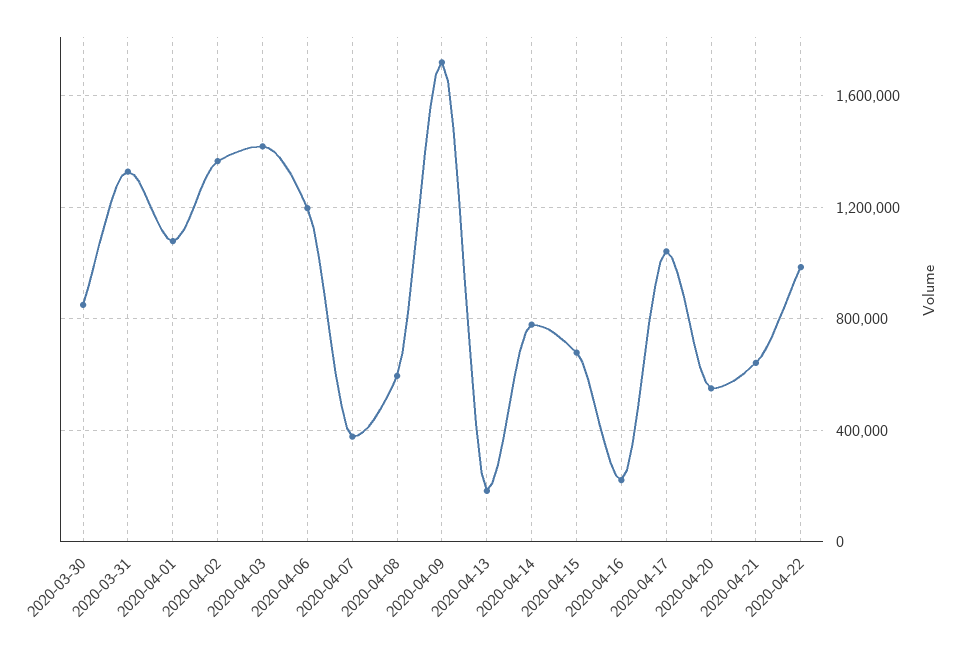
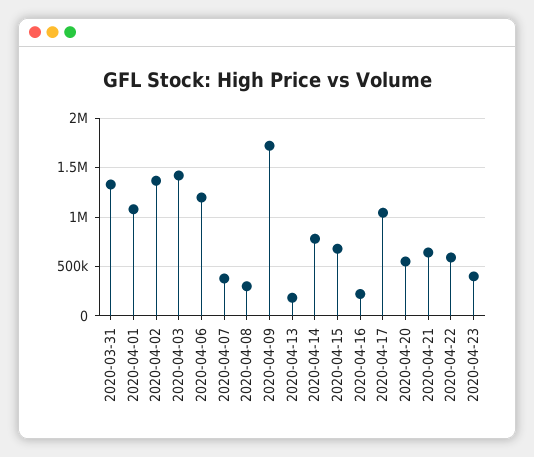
2020-03-30: 850000 -> none
2020-04-08: 600000 -> 300000
2020-04-22: 1000000 -> 600000
2020-04-23: none -> 400000

